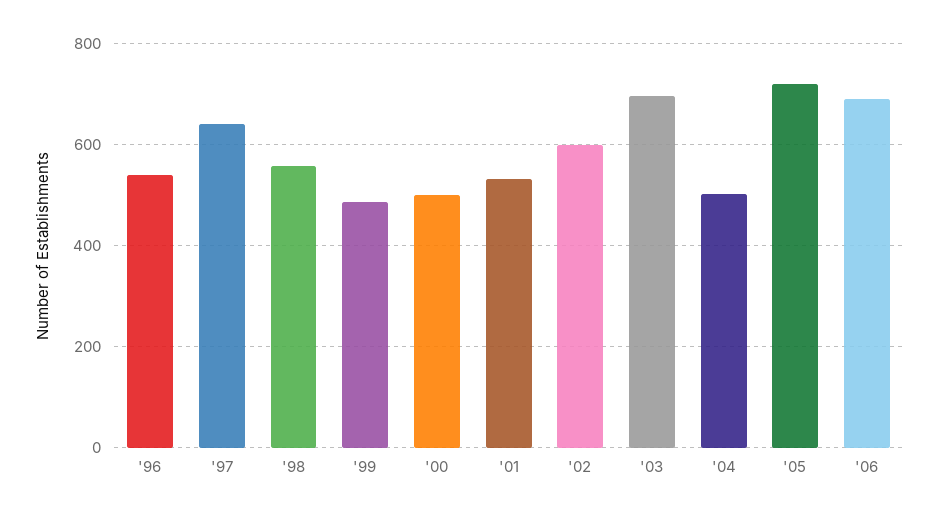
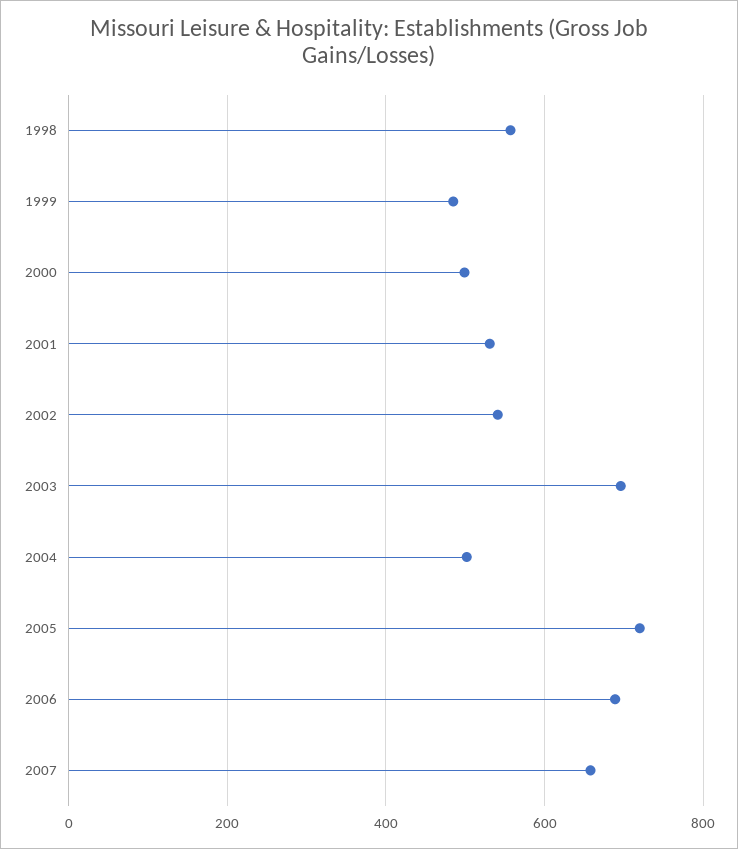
'96: 540 -> none
'97: 640 -> none
'02: 600 -> 540
2007: none -> 660

